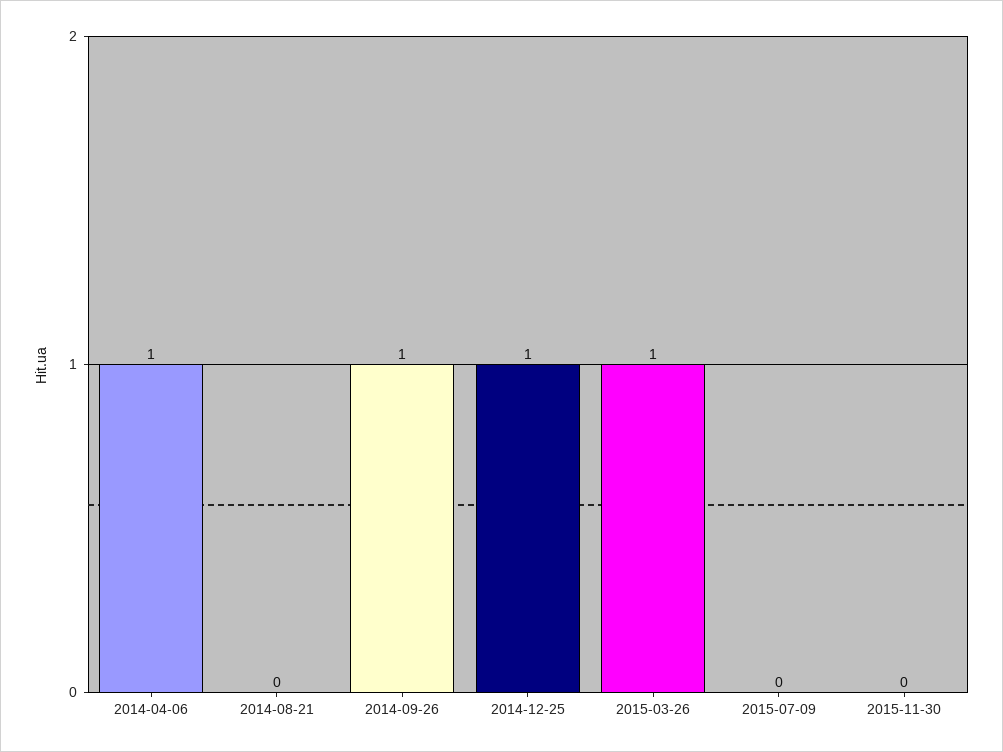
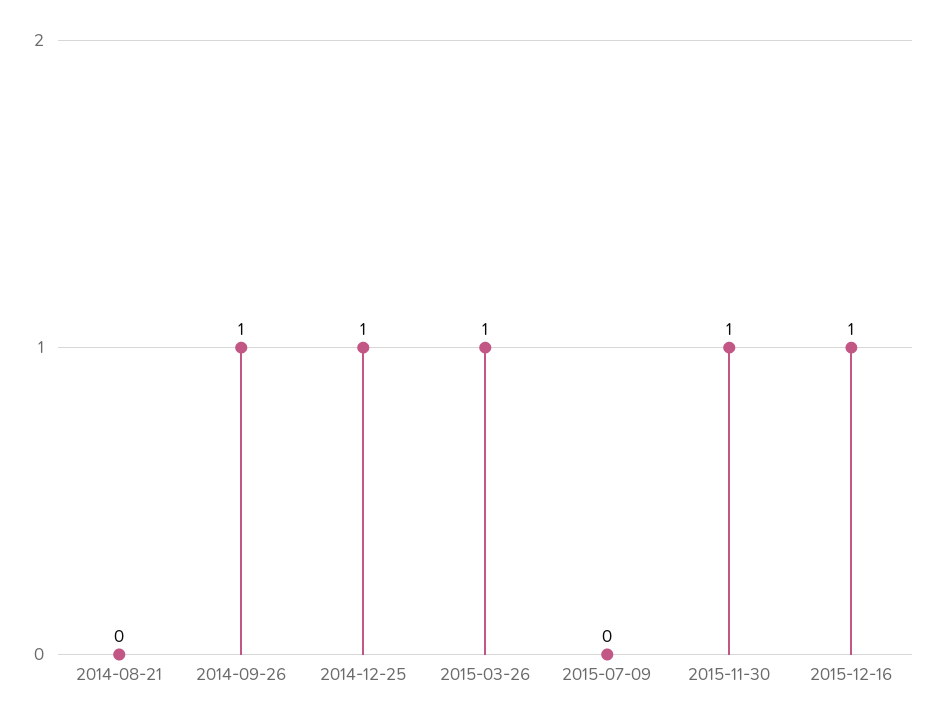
2014-04-06: 1 -> none
2015-11-30: 0 -> 1
2015-12-16: none -> 1

